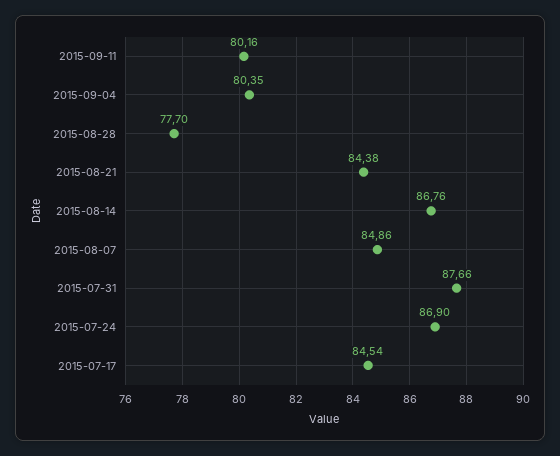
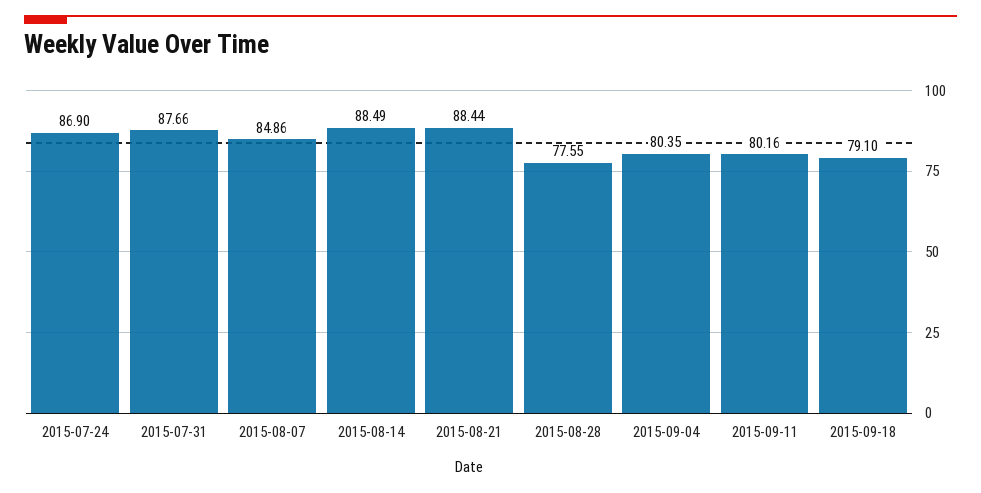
2015-08-28: 77.7 -> 77.55
2015-08-21: 84.38 -> 88.44
2015-08-14: 86.76 -> 88.49
2015-07-17: 84.54 -> none
2015-09-18: none -> 79.1

